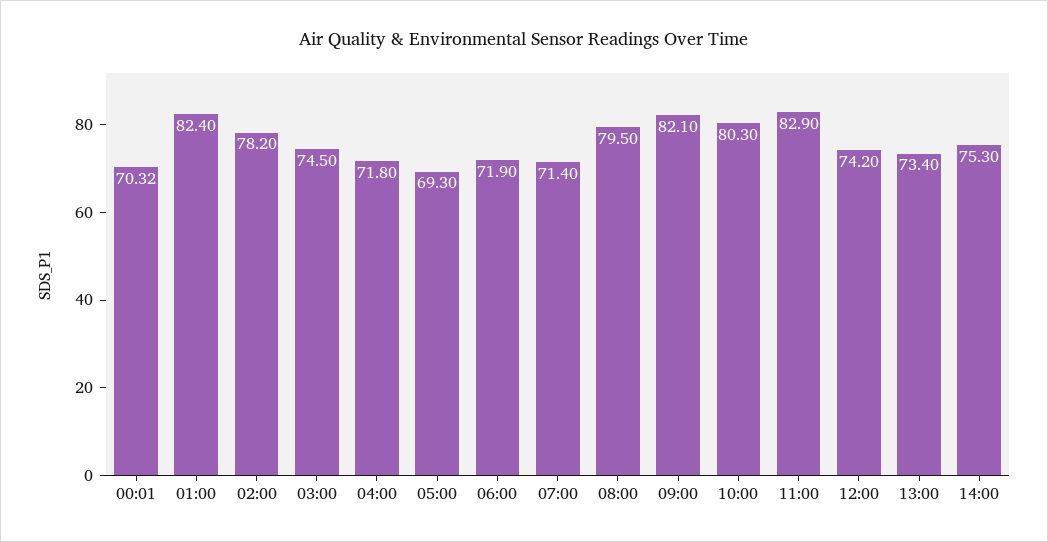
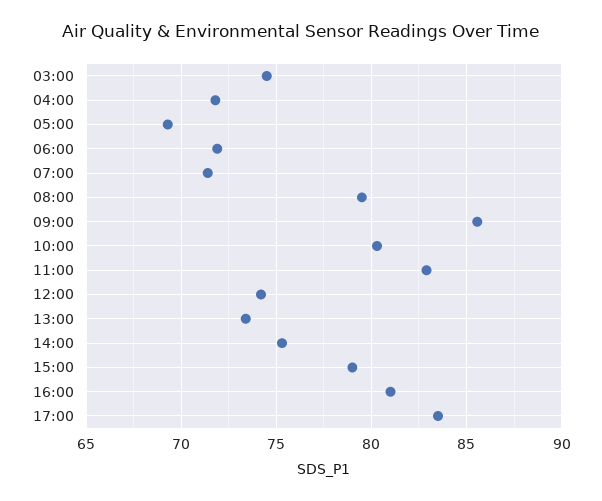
00:01: 70.32 -> none
01:00: 82.4 -> none
02:00: 78.2 -> none
09:00: 82.1 -> 85.5
15:00: none -> 79
16:00: none -> 81
17:00: none -> 83.5

